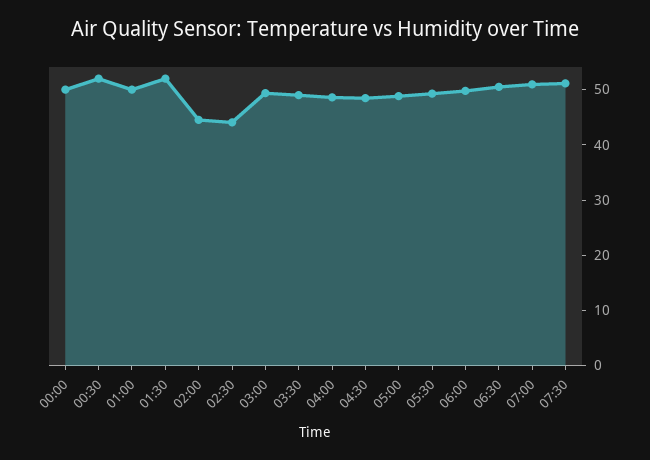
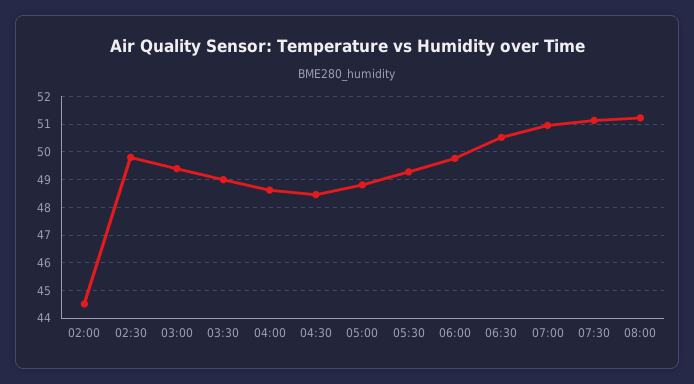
00:00: 50 -> none
00:30: 52 -> none
01:00: 50 -> none
01:30: 52 -> none
02:30: 44 -> 49.75
08:00: none -> 51.25

